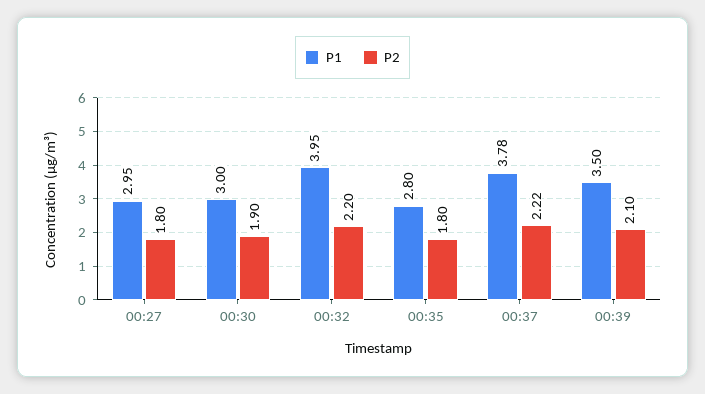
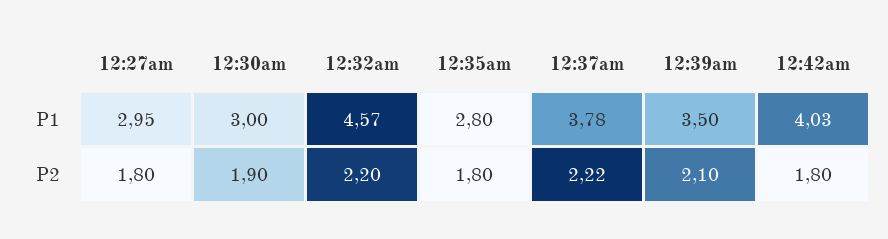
P1, 00:32: 3.95 -> 4.57
P1, 12:42am: none -> 4.03
P2, 12:42am: none -> 1.8

